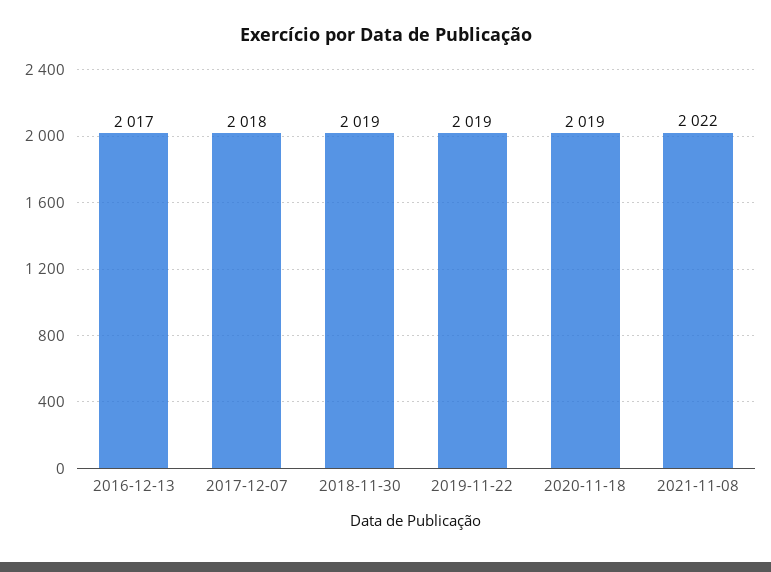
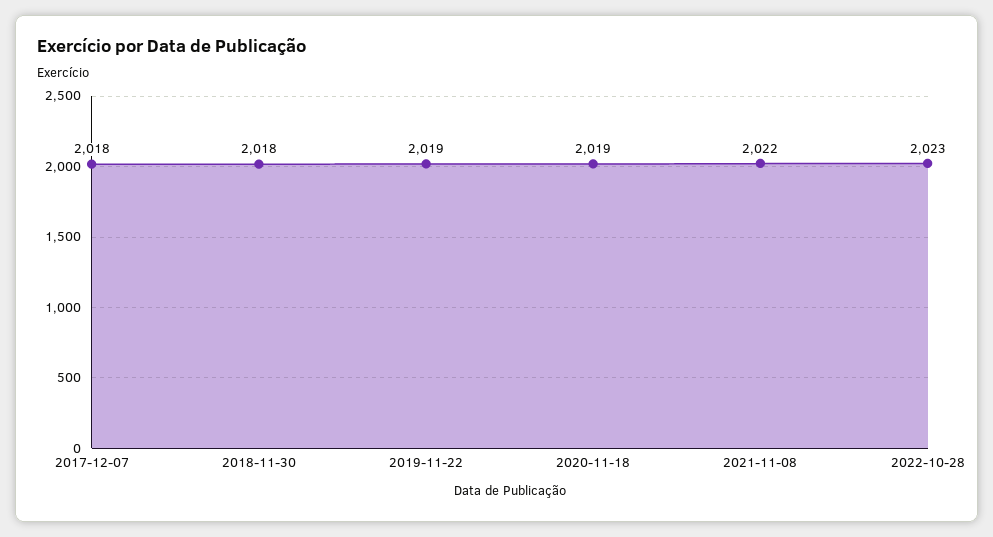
2016-12-13: 2017 -> none
2018-11-30: 2019 -> 2018
2022-10-28: none -> 2023

